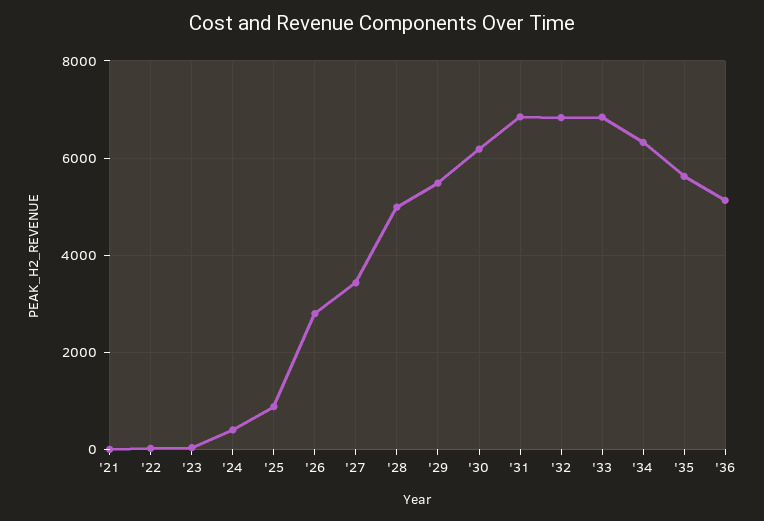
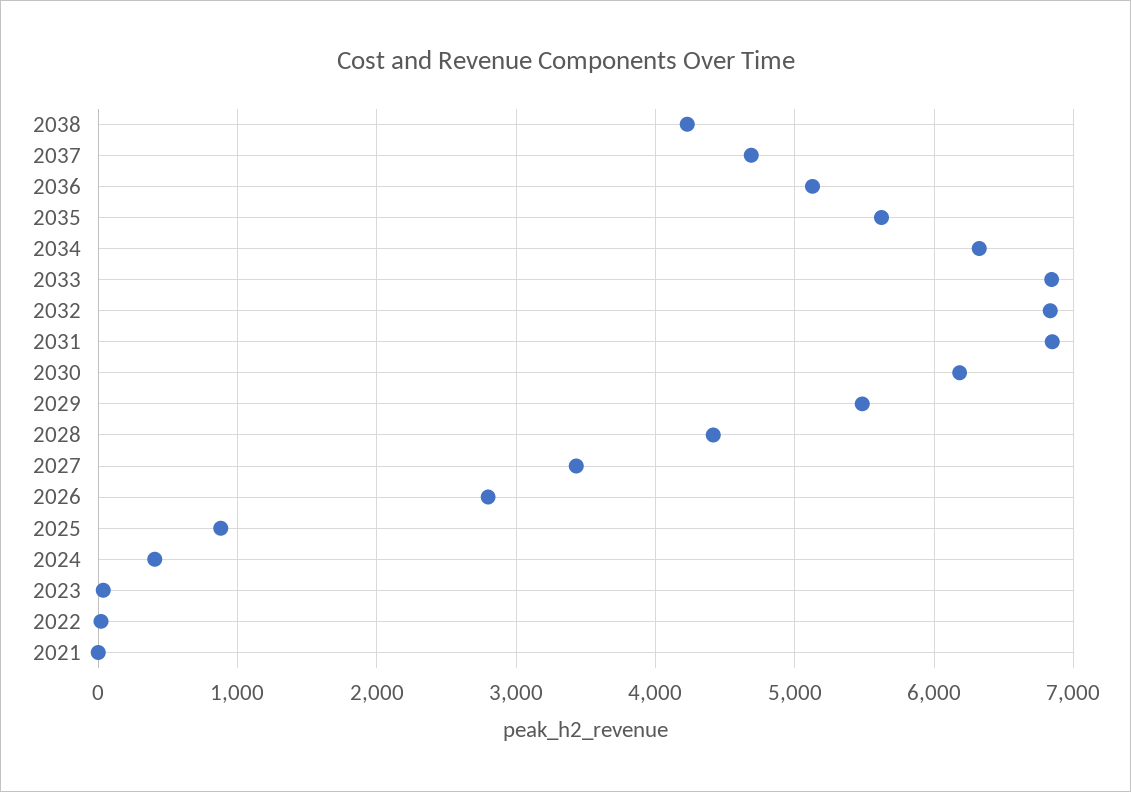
'28: 5000 -> 4400
2038: none -> 4200
2037: none -> 4700

